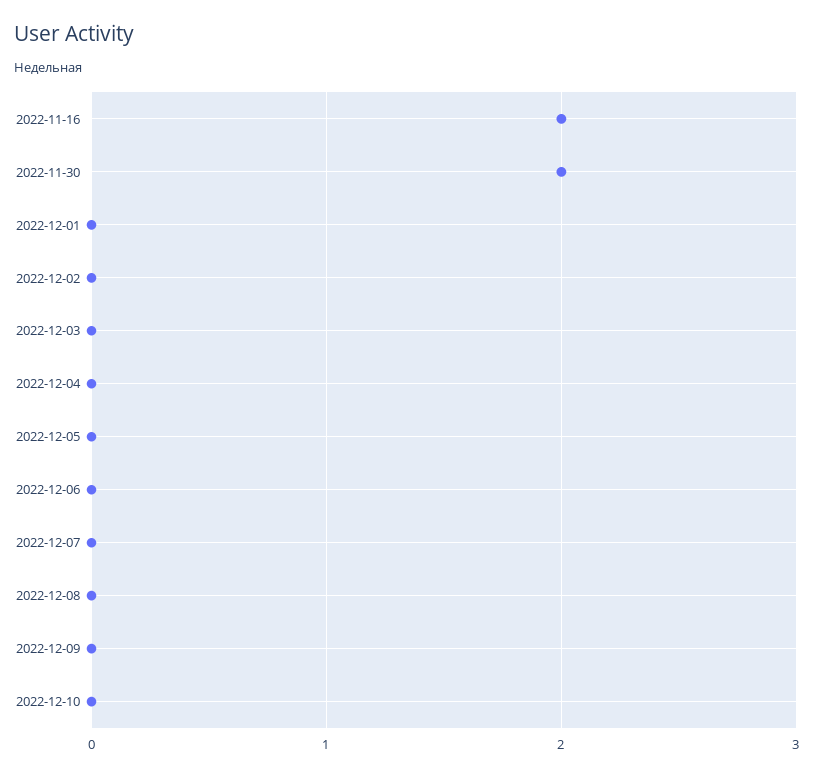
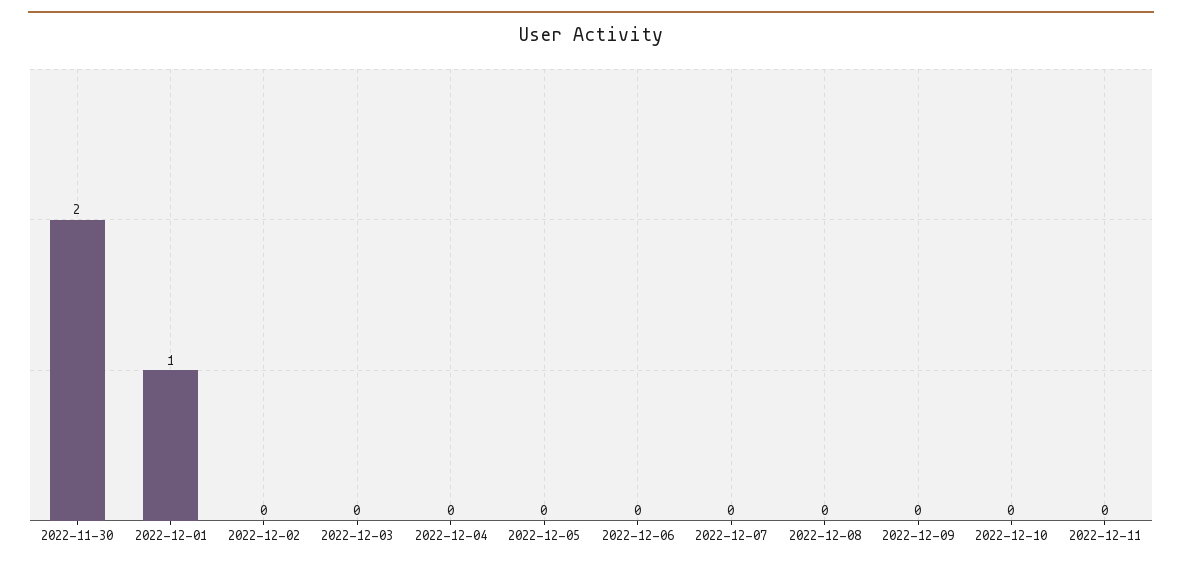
2022-11-16: 2 -> none
2022-12-01: 0 -> 1
2022-12-11: none -> 0

